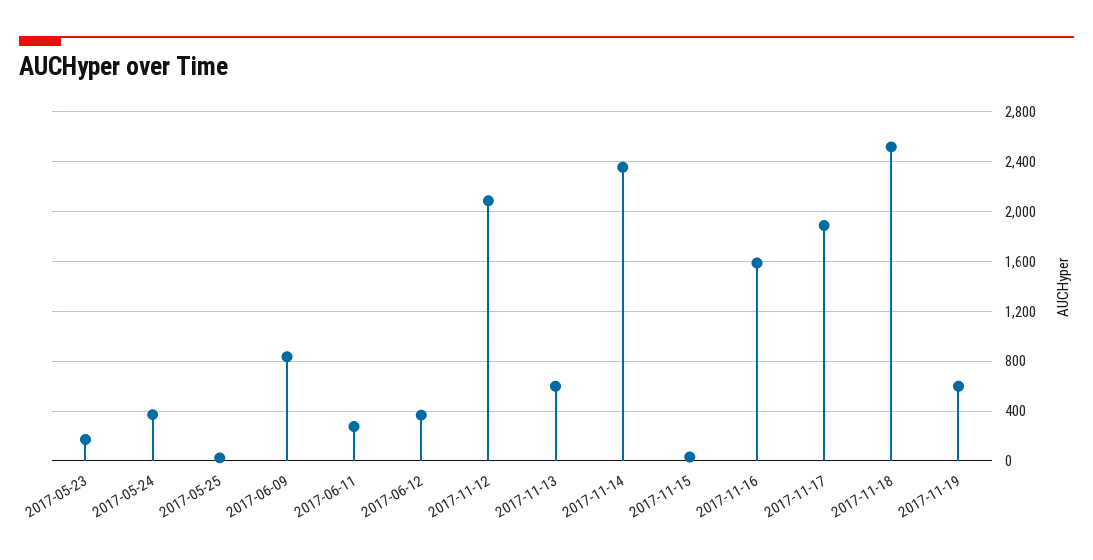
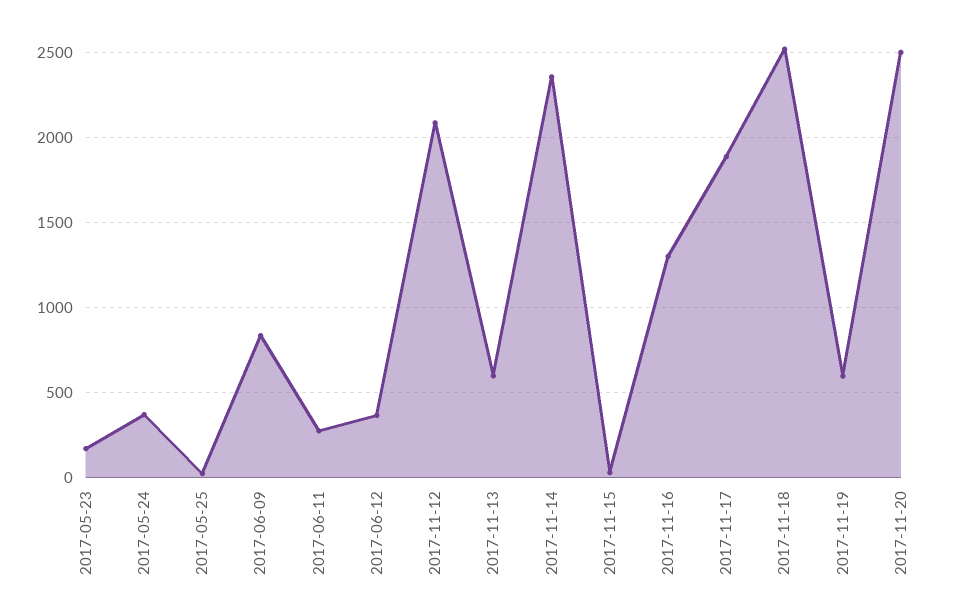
2017-11-16: 1600 -> 1300
2017-11-20: none -> 2500

